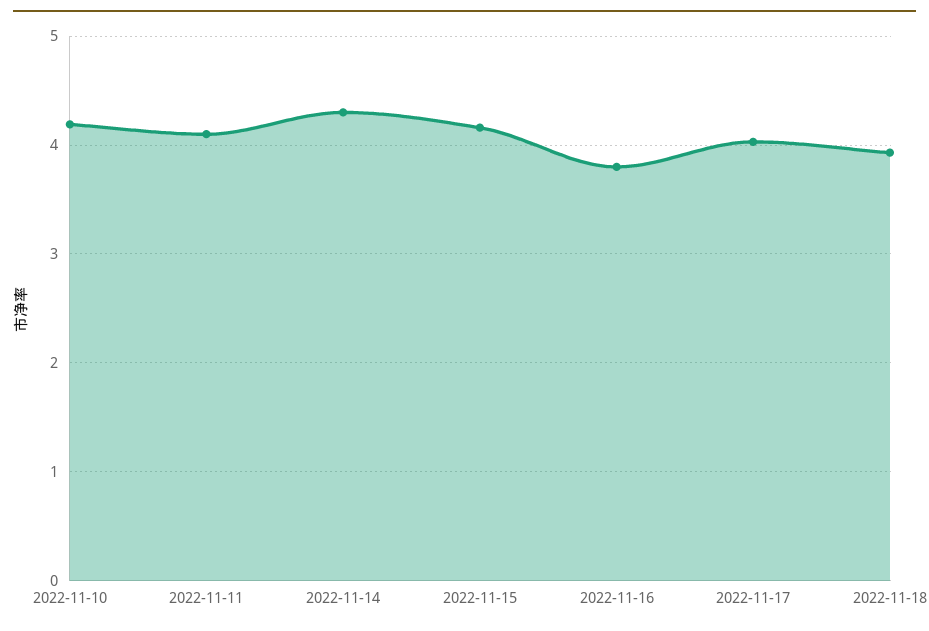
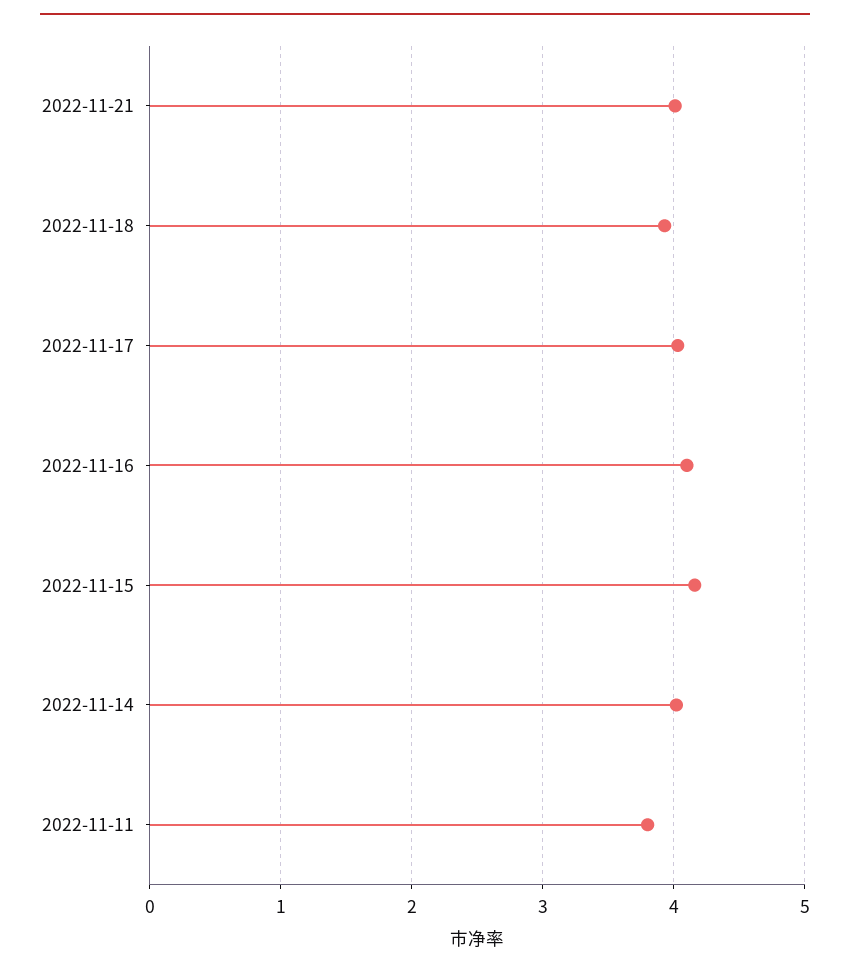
2022-11-10: 4.2 -> none
2022-11-11: 4.1 -> 3.8
2022-11-14: 4.3 -> 4
2022-11-16: 3.8 -> 4.1
2022-11-21: none -> 4

